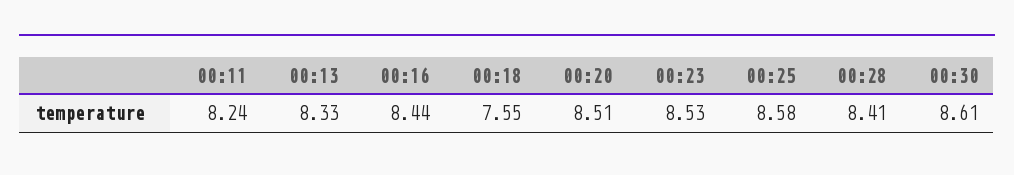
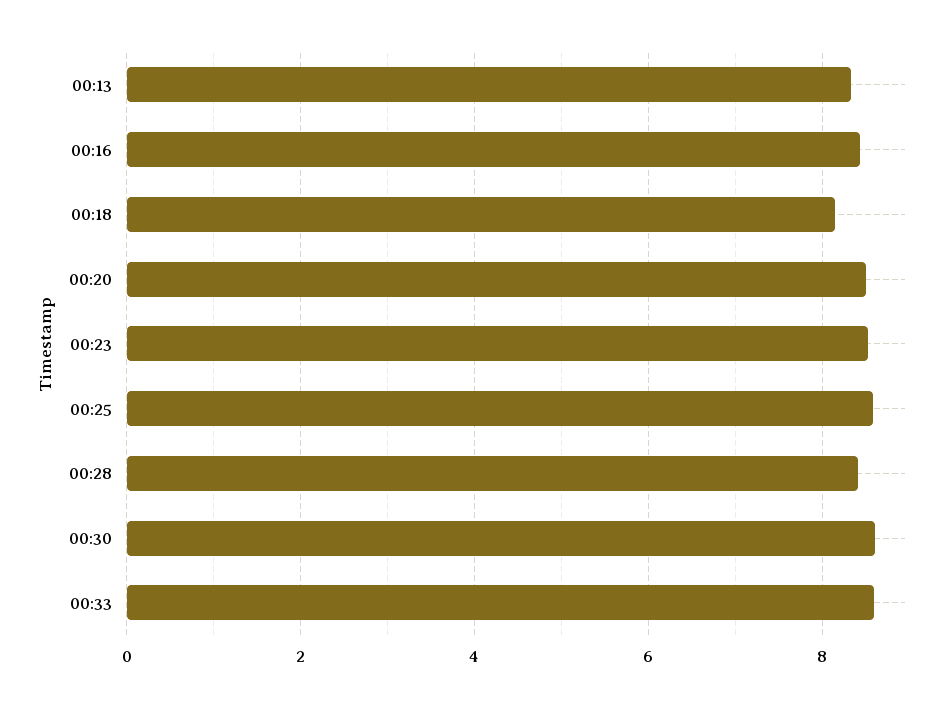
00:11: 8.24 -> none
00:18: 7.55 -> 8.2
00:33: none -> 8.6

